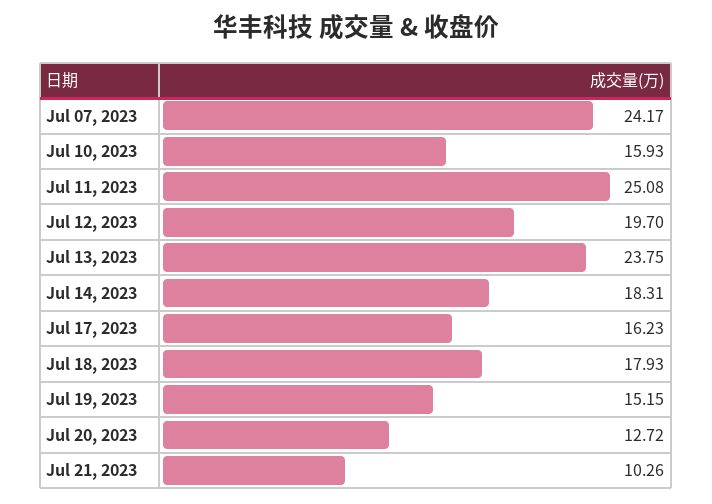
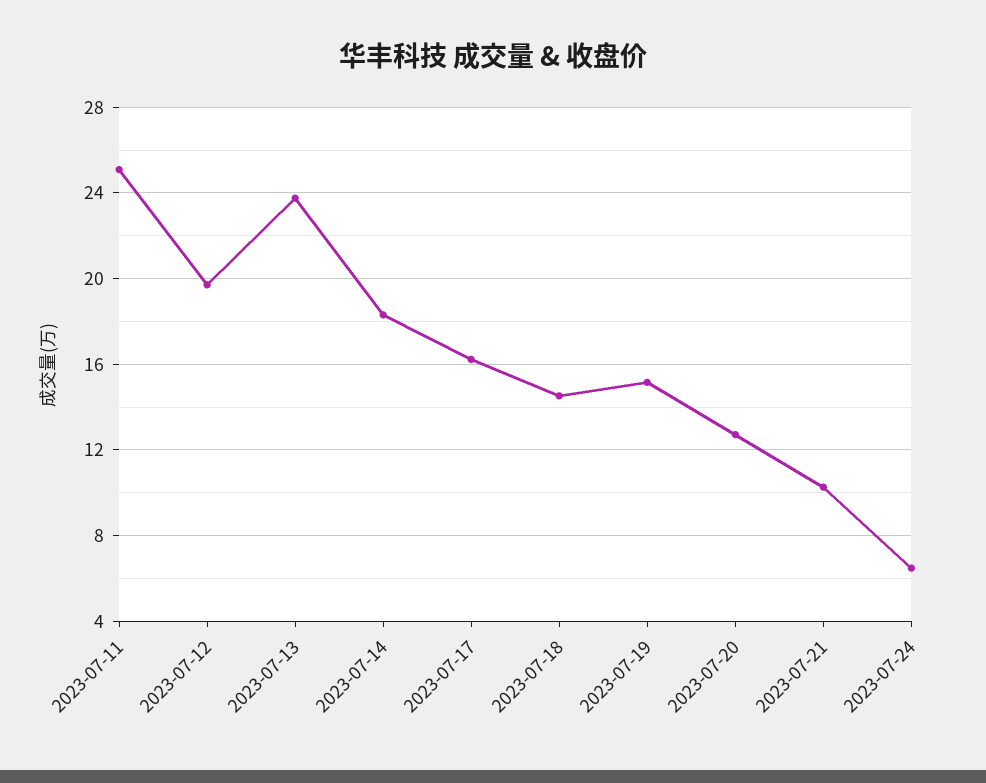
Jul 07, 2023: 24.17 -> none
Jul 10, 2023: 15.93 -> none
Jul 18, 2023: 17.93 -> 14.5
2023-07-24: none -> 6.5

